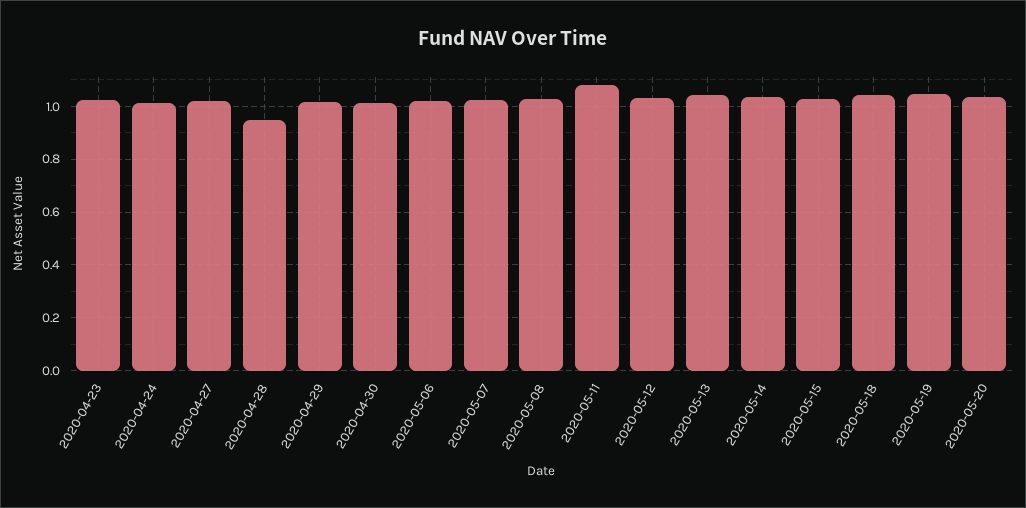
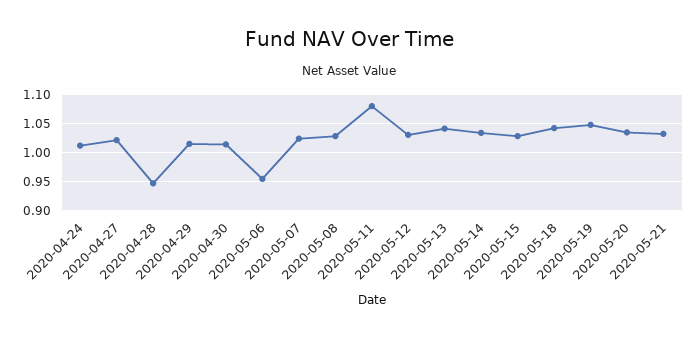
2020-04-23: 1.025 -> none
2020-05-06: 1.025 -> 0.95
2020-05-21: none -> 1.025

